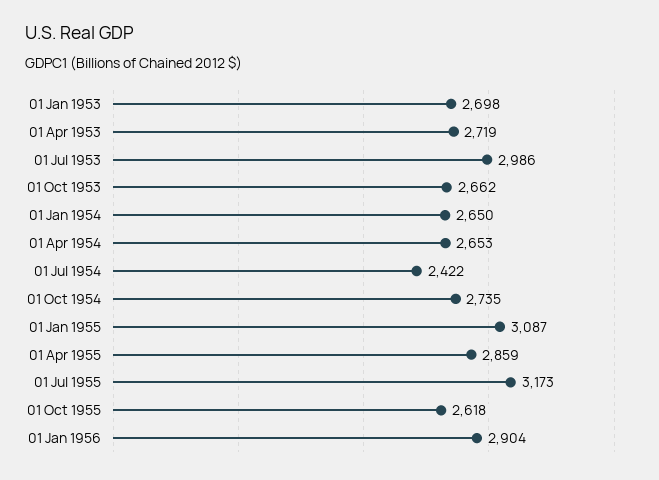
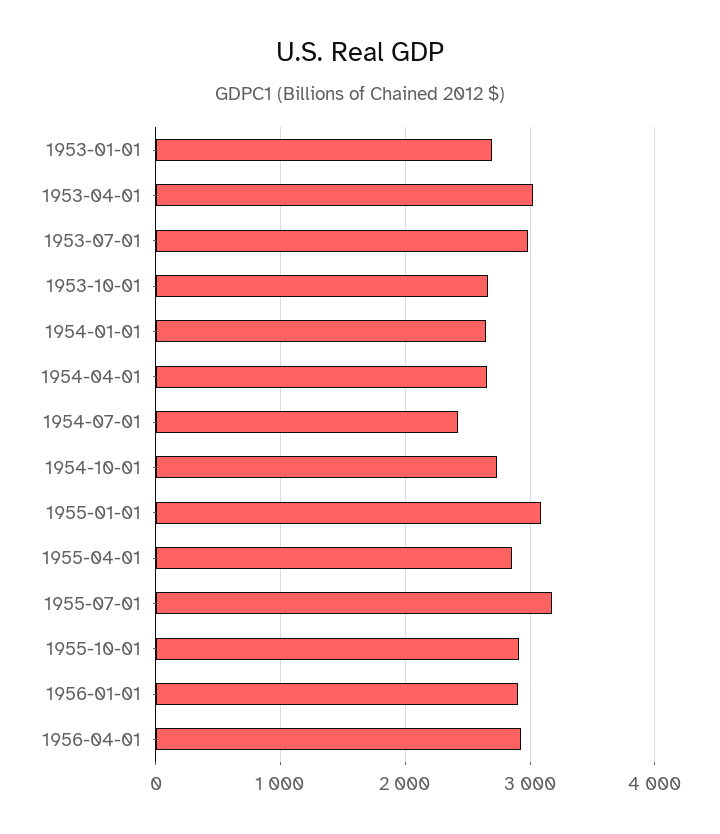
01 Apr 1953: 2719 -> 3000
01 Oct 1955: 2618 -> 2900
1956-04-01: none -> 2900

